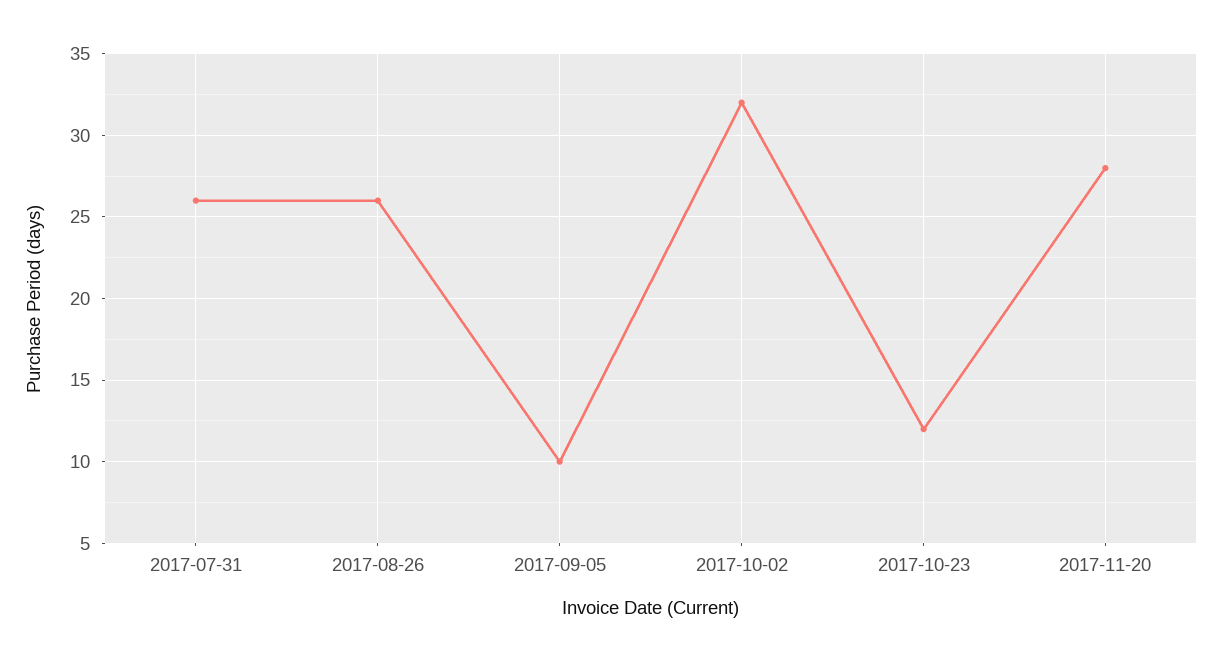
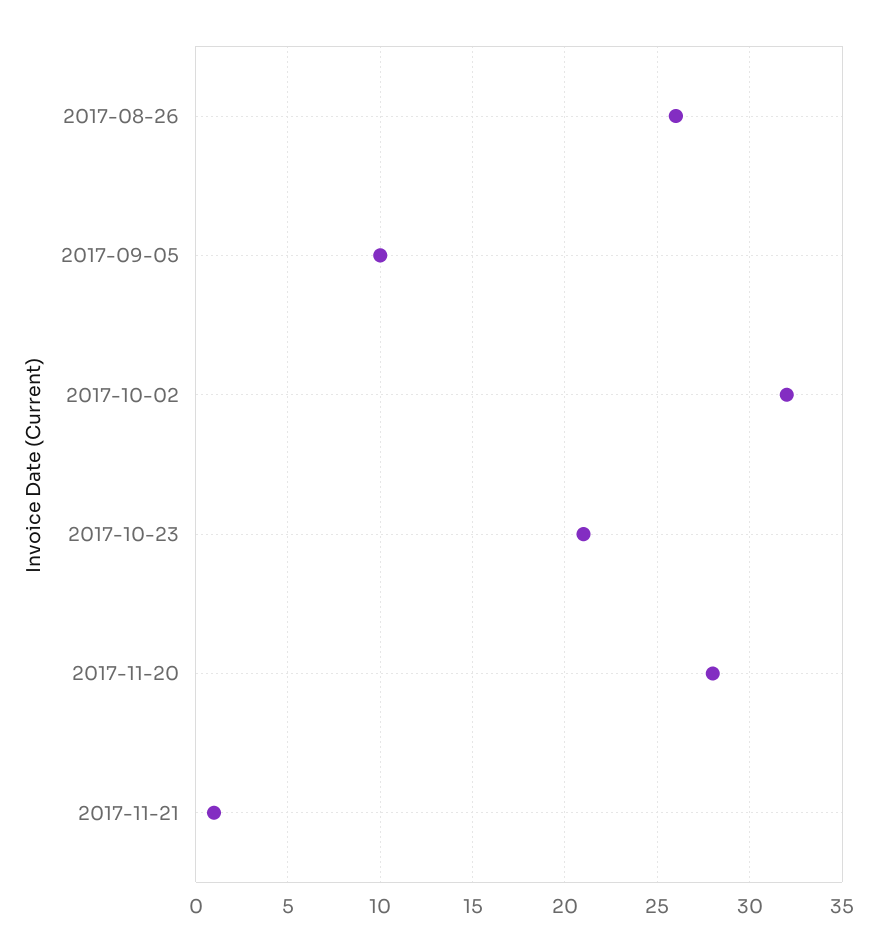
2017-07-31: 26 -> none
2017-10-23: 12 -> 21
2017-11-21: none -> 1

